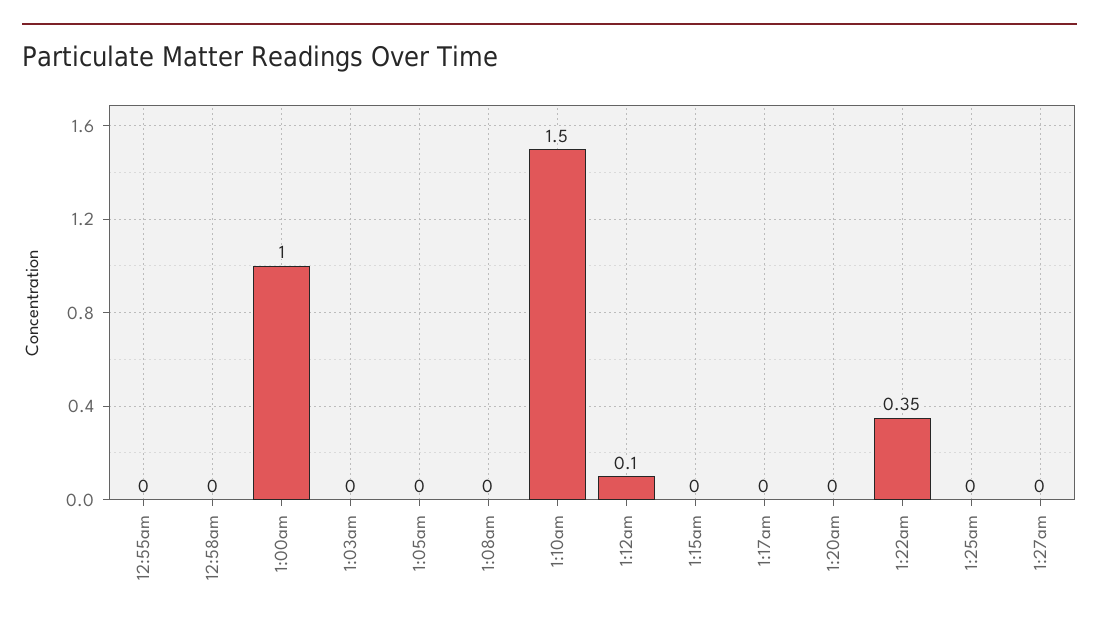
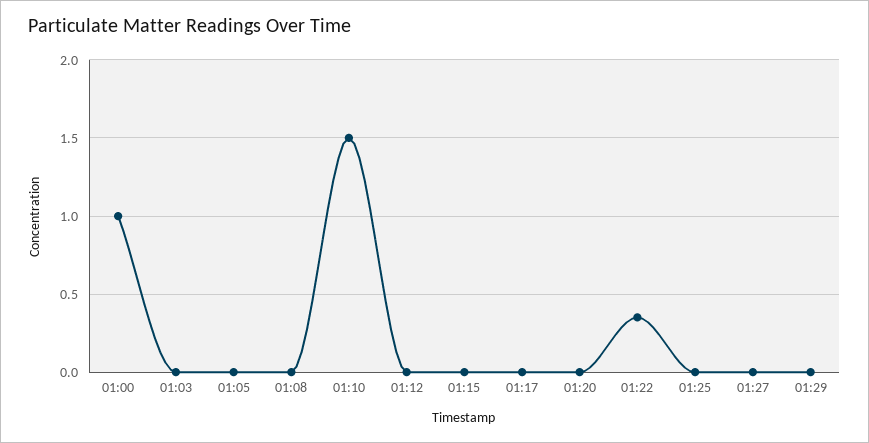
12:55am: 0 -> none
12:58am: 0 -> none
1:12am: 0.1 -> 0
01:29: none -> 0

